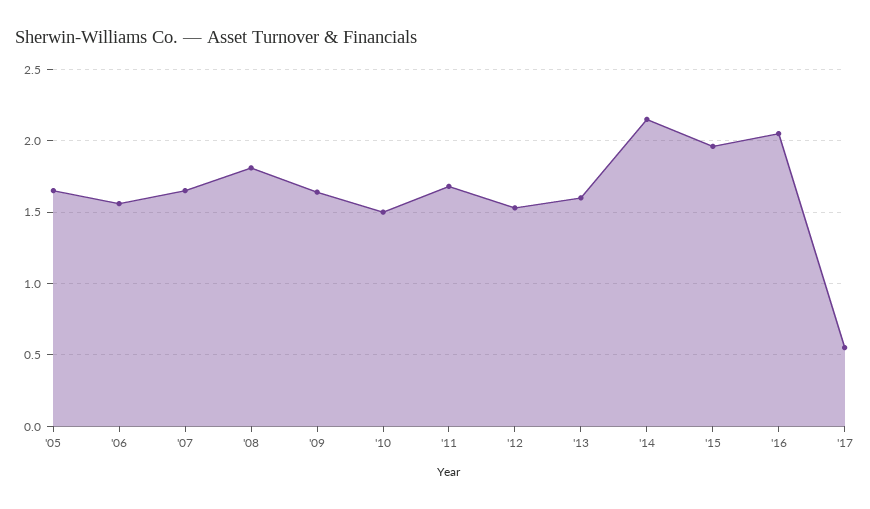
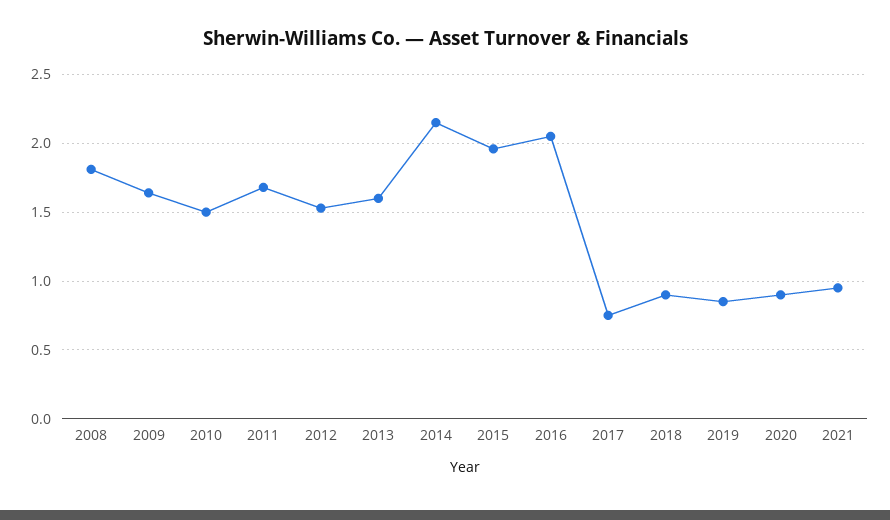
'05: 1.65 -> none
'06: 1.55 -> none
'07: 1.65 -> none
'17: 0.55 -> 0.75
2018: none -> 0.9
2019: none -> 0.85
2020: none -> 0.9
2021: none -> 0.95

